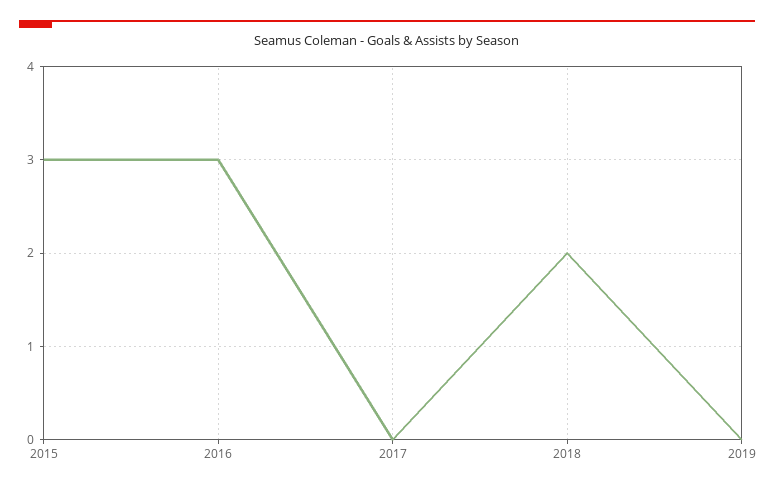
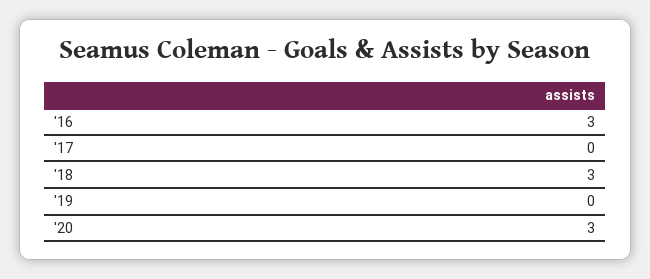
2015: 3 -> none
2018: 2 -> 3
'20: none -> 3

